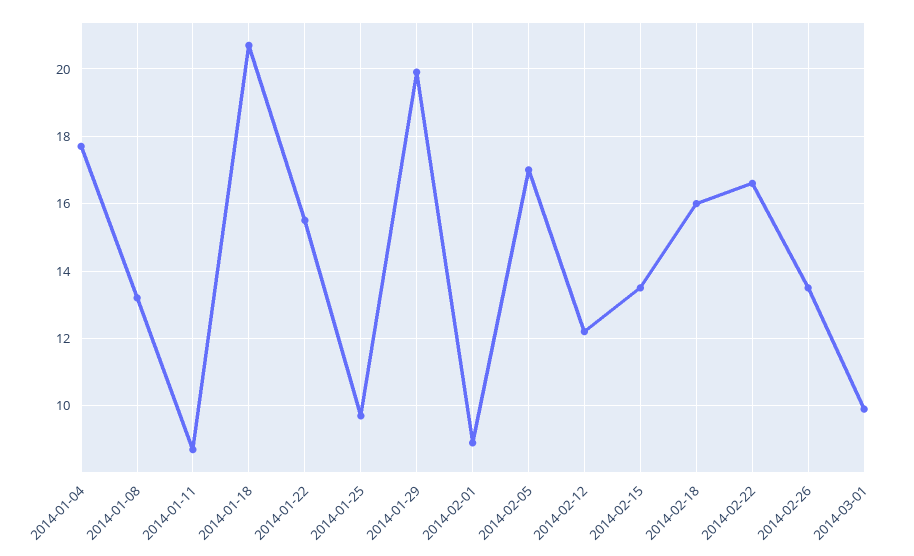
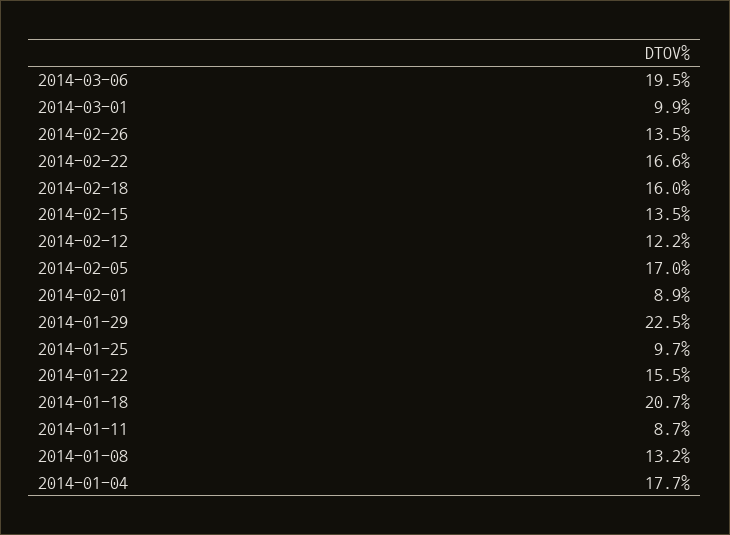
2014-01-29: 20 -> 22.5
2014-03-06: none -> 19.5

